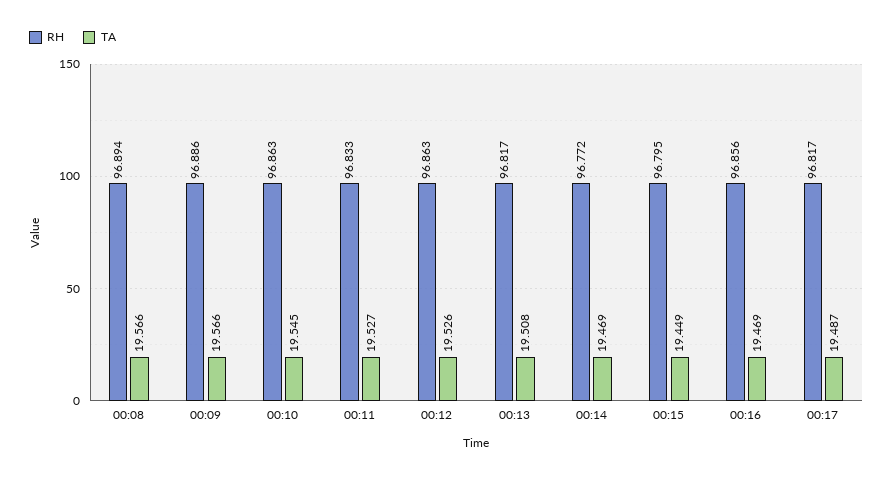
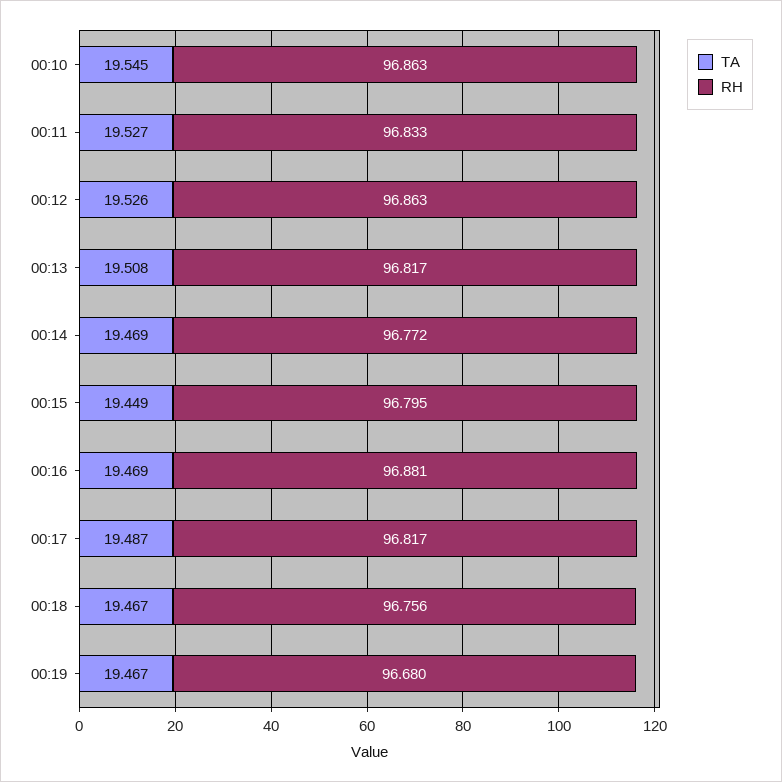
RH, 00:08: 96.894 -> none
TA, 00:08: 19.566 -> none
RH, 00:09: 96.886 -> none
TA, 00:09: 19.566 -> none
RH, 00:16: 96.856 -> 96.881
TA, 00:18: none -> 19.467
RH, 00:18: none -> 96.756
TA, 00:19: none -> 19.467
RH, 00:19: none -> 96.68

